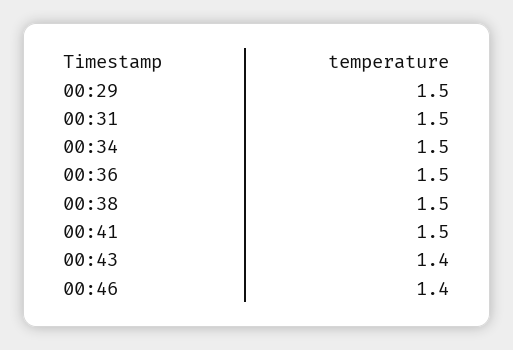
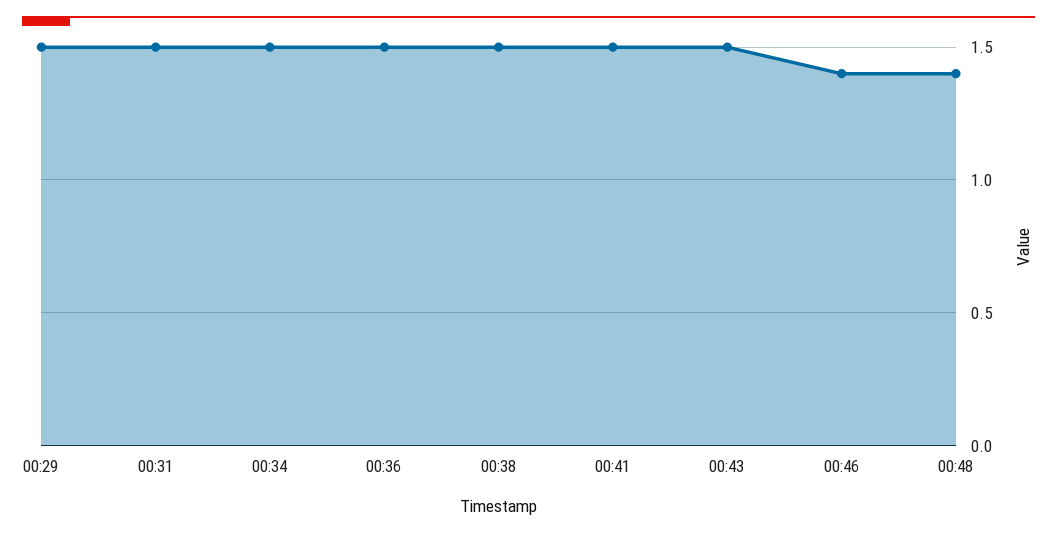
00:43: 1.4 -> 1.5
00:48: none -> 1.4

